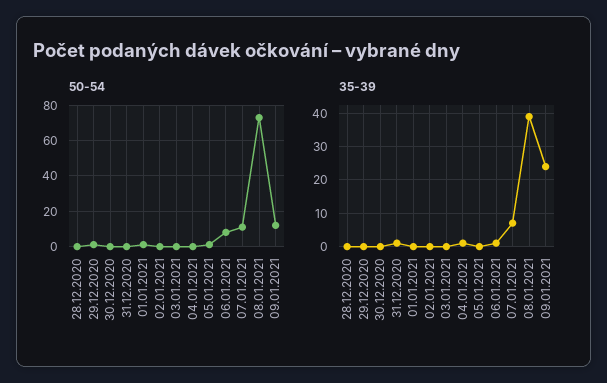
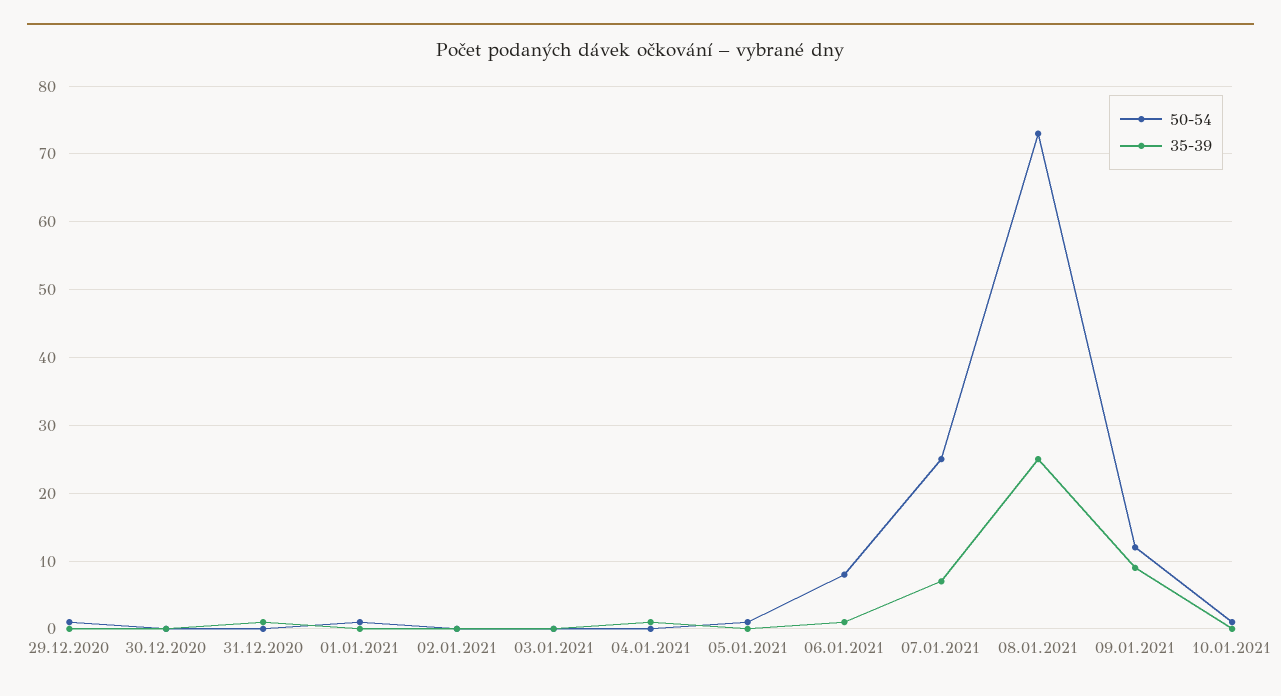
50-54, 28.12.2020: 0 -> none
50-54, 07.01.2021: 10 -> 25
35-39, 28.12.2020: 0 -> none
35-39, 08.01.2021: 40 -> 25
35-39, 09.01.2021: 25 -> 9
50-54, 10.01.2021: none -> 1
35-39, 10.01.2021: none -> 0

